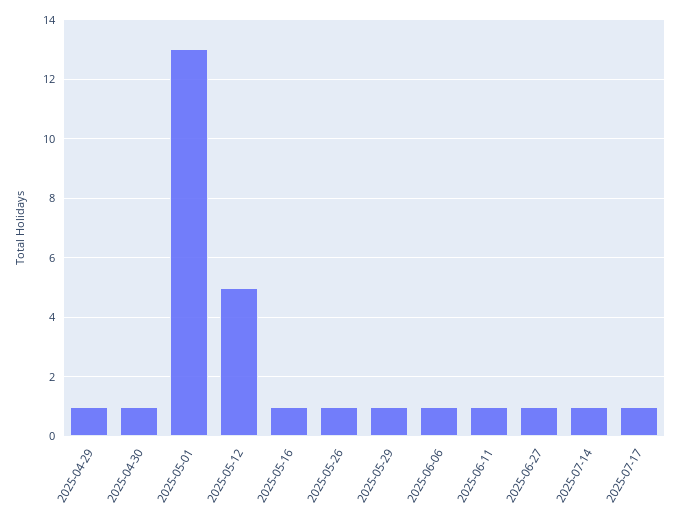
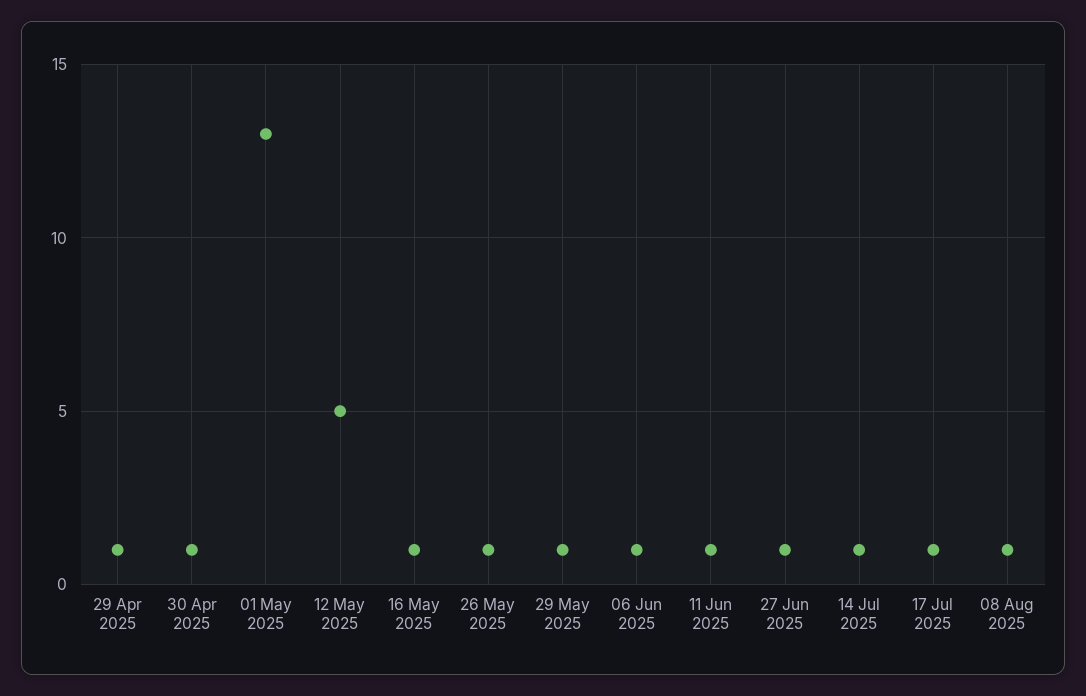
08 Aug 2025: none -> 1

